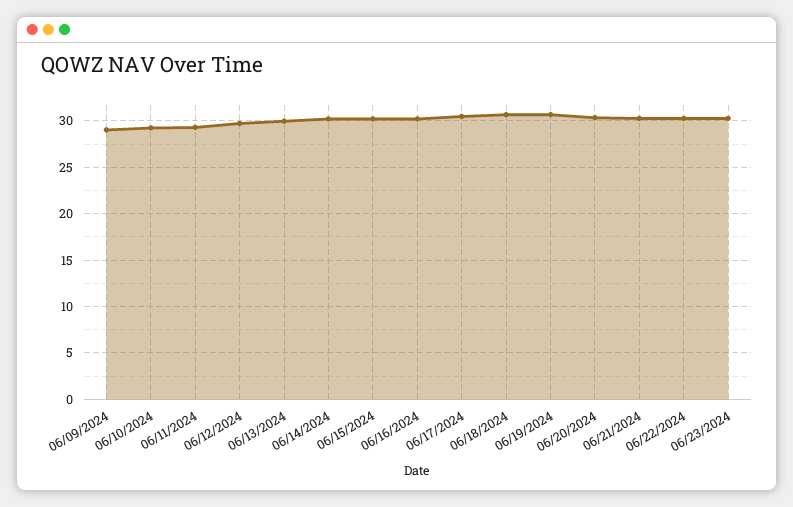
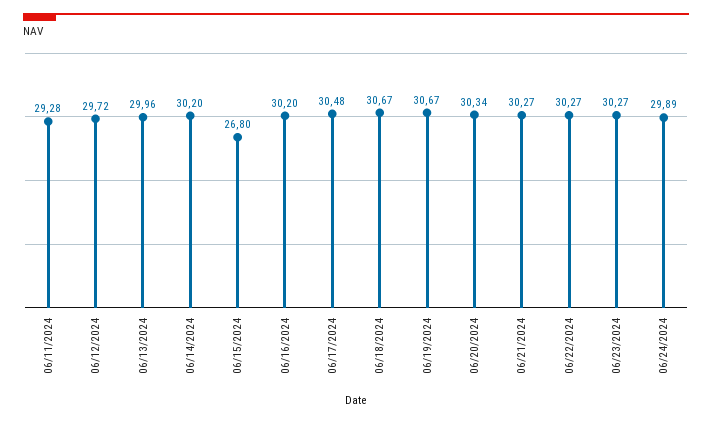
06/09/2024: 29 -> none
06/10/2024: 29 -> none
06/15/2024: 30 -> 26.8
06/24/2024: none -> 29.89

